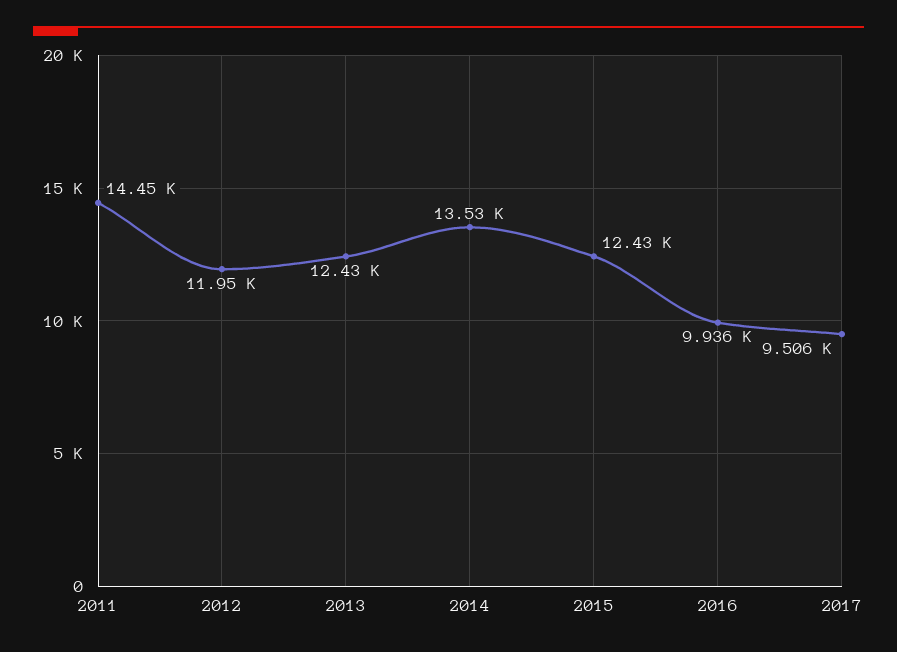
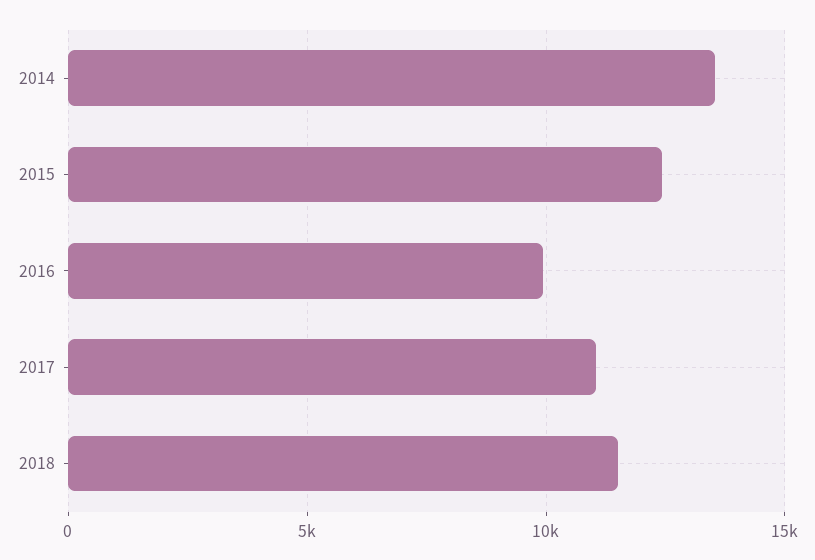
2011: 14450 -> none
2012: 11950 -> none
2013: 12430 -> none
2017: 9506 -> 11000
2018: none -> 11500

